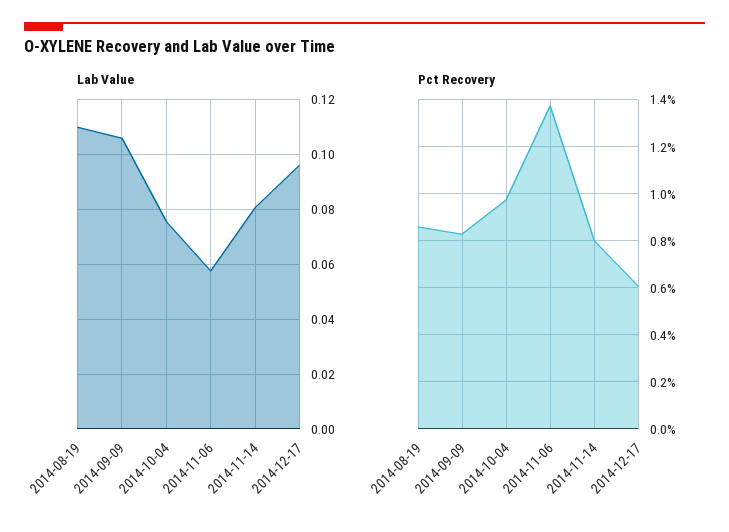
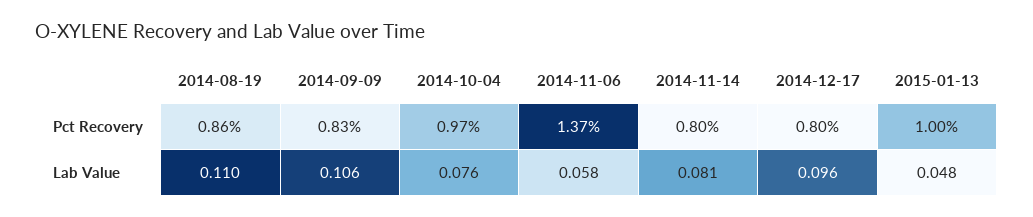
Pct Recovery, 2014-12-17: 0.6 -> 0.8
Pct Recovery, 2015-01-13: none -> 1
Lab Value, 2015-01-13: none -> 0.048

